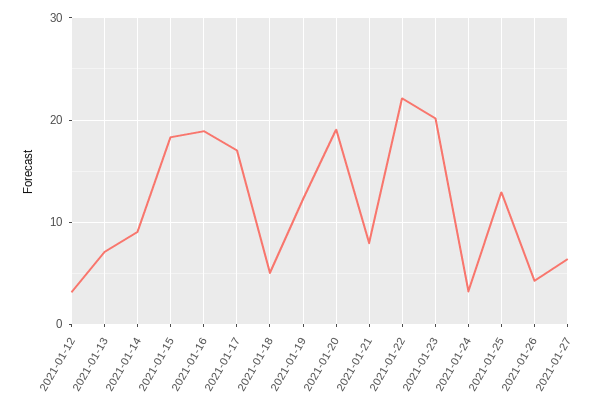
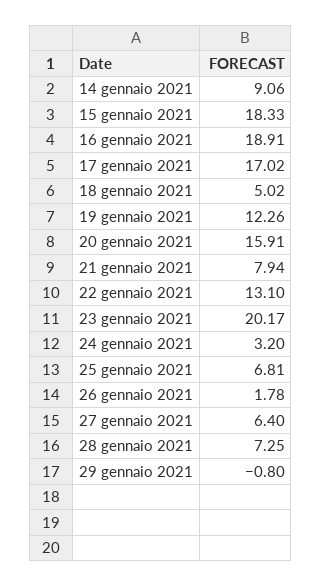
2021-01-12: 3 -> none
2021-01-13: 7 -> none
2021-01-20: 19 -> 15.91
2021-01-22: 22 -> 13.1
2021-01-25: 13 -> 6.81
2021-01-26: 4 -> 1.78
28 gennaio 2021: none -> 7.25
29 gennaio 2021: none -> -0.8

